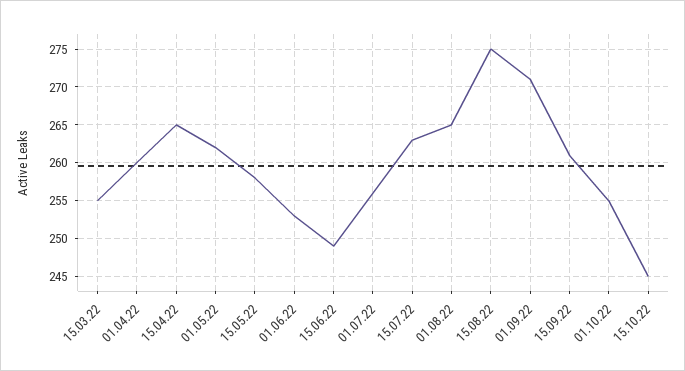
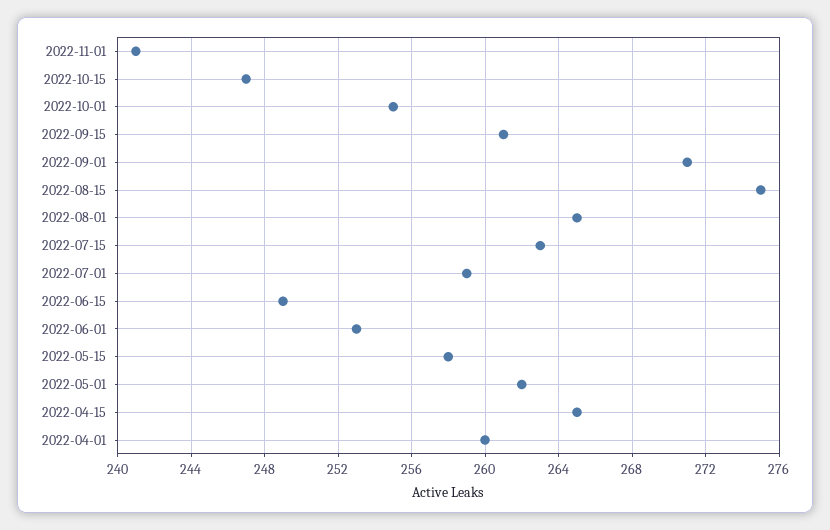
15.03.22: 255 -> none
01.07.22: 256 -> 259
15.10.22: 245 -> 247
2022-11-01: none -> 241

